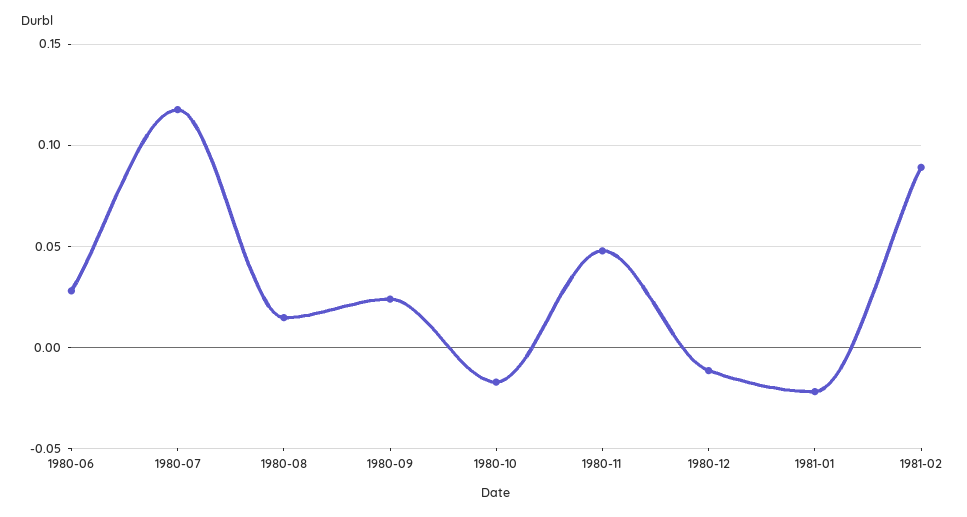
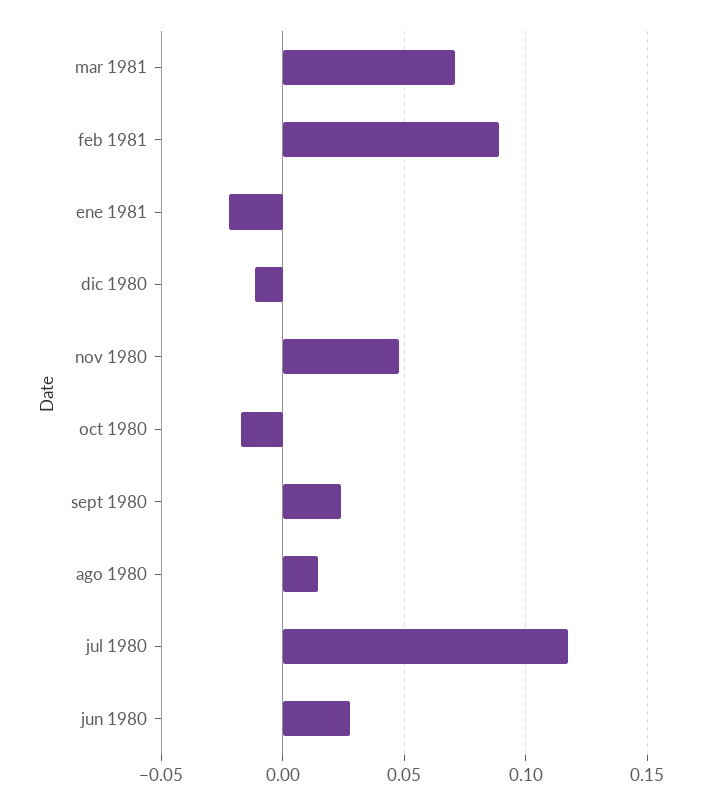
mar 1981: none -> 0.07

